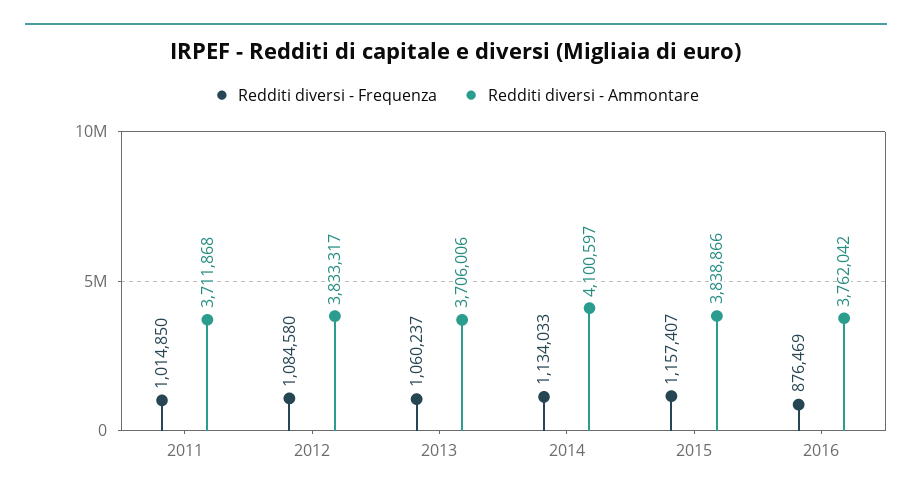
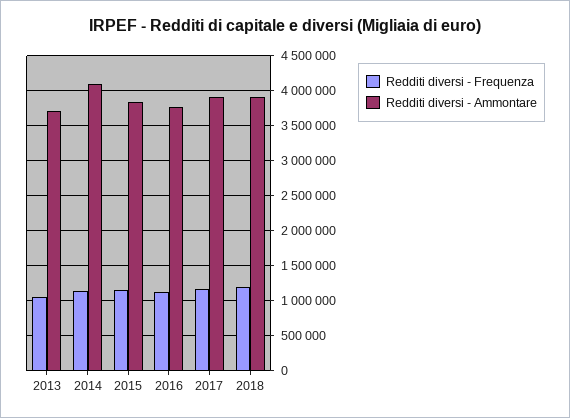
Redditi diversi - Frequenza, 2011: 1014850 -> none
Redditi diversi - Ammontare, 2011: 3711868 -> none
Redditi diversi - Frequenza, 2012: 1084580 -> none
Redditi diversi - Ammontare, 2012: 3833317 -> none
Redditi diversi - Frequenza, 2016: 876469 -> 1100000
Redditi diversi - Frequenza, 2017: none -> 1200000
Redditi diversi - Ammontare, 2017: none -> 3900000
Redditi diversi - Frequenza, 2018: none -> 1200000
Redditi diversi - Ammontare, 2018: none -> 3900000

